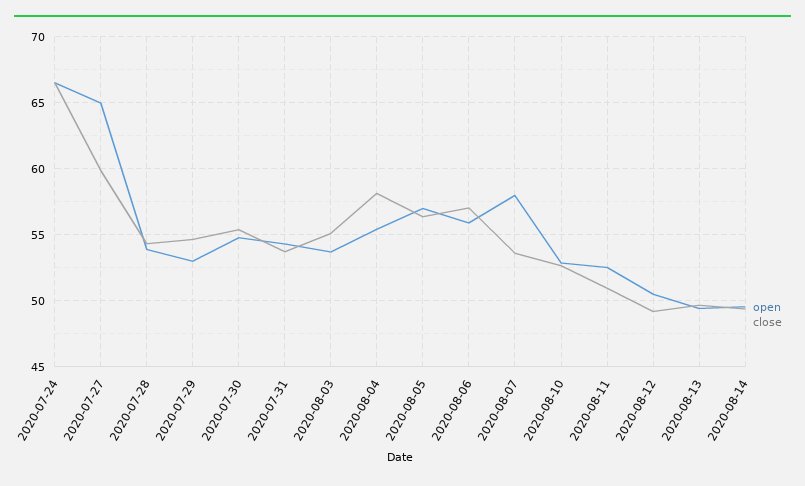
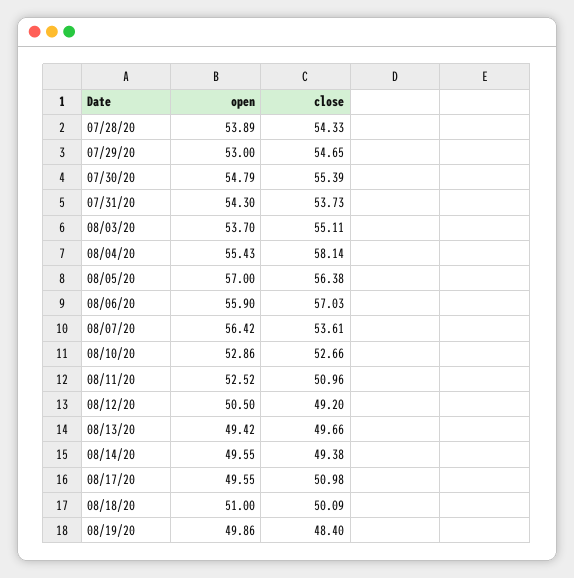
open, 2020-07-24: 66.5 -> none
close, 2020-07-24: 66.5 -> none
open, 2020-07-27: 65 -> none
close, 2020-07-27: 60 -> none
open, 2020-08-07: 58 -> 56.42
open, 08/17/20: none -> 49.55
close, 08/17/20: none -> 50.98
open, 08/18/20: none -> 51
close, 08/18/20: none -> 50.09
open, 08/19/20: none -> 49.86
close, 08/19/20: none -> 48.4

